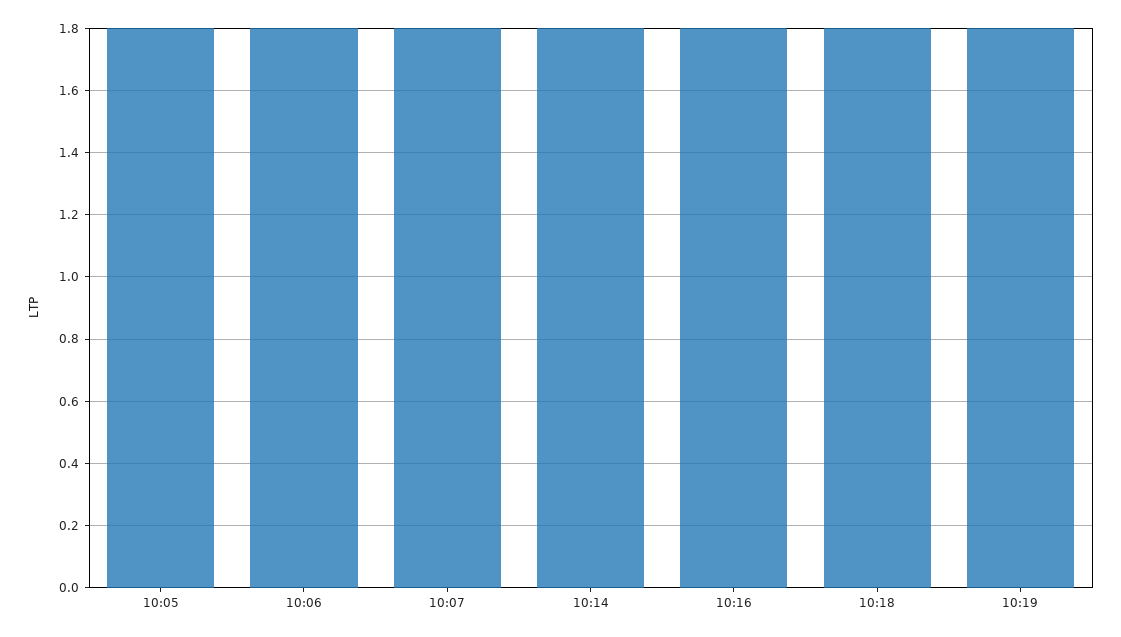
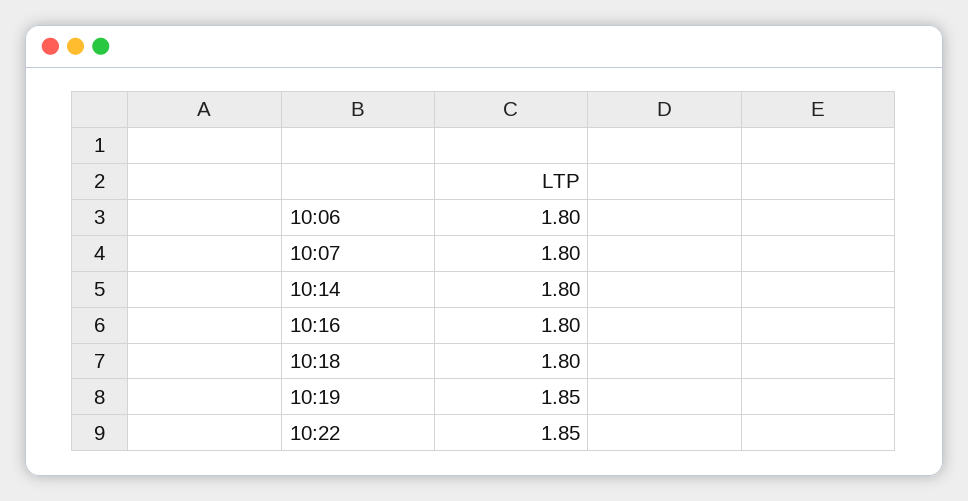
10:05: 1.8 -> none
10:19: 1.8 -> 1.85
10:22: none -> 1.85

